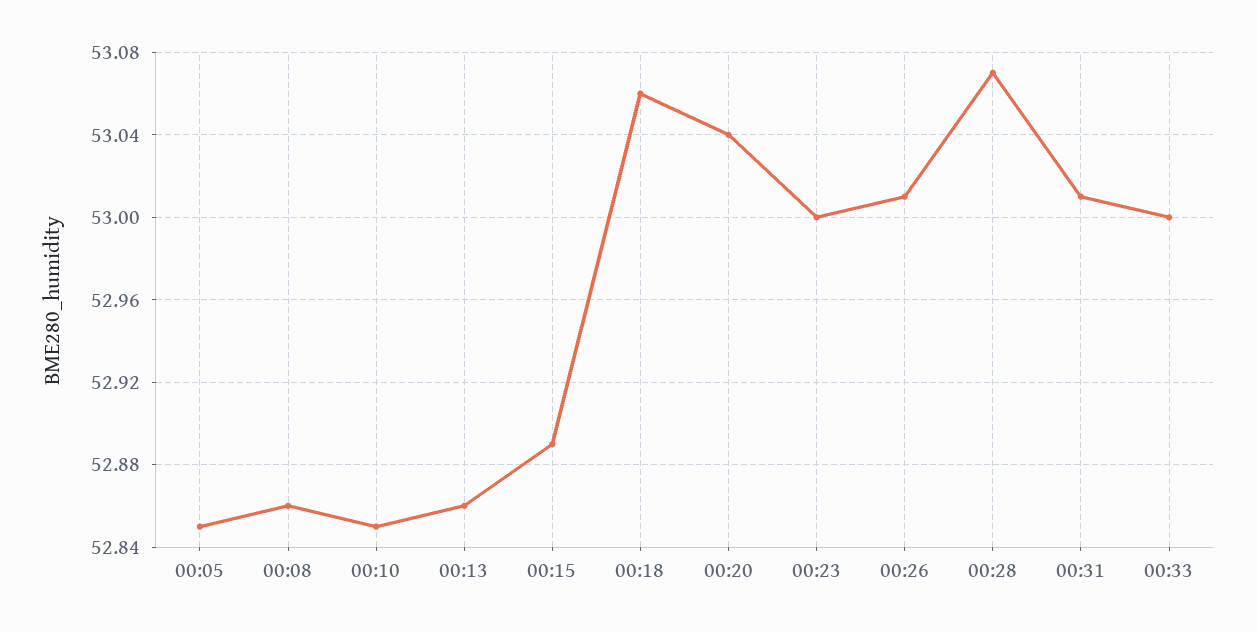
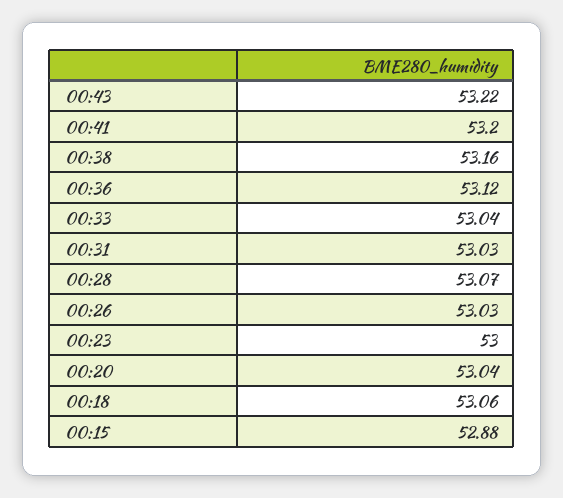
00:05: 52.85 -> none
00:08: 52.86 -> none
00:10: 52.85 -> none
00:13: 52.86 -> none
00:15: 52.89 -> 52.88
00:26: 53.01 -> 53.03
00:31: 53.01 -> 53.03
00:33: 53 -> 53.04
00:43: none -> 53.22
00:41: none -> 53.2
00:38: none -> 53.16
00:36: none -> 53.12

